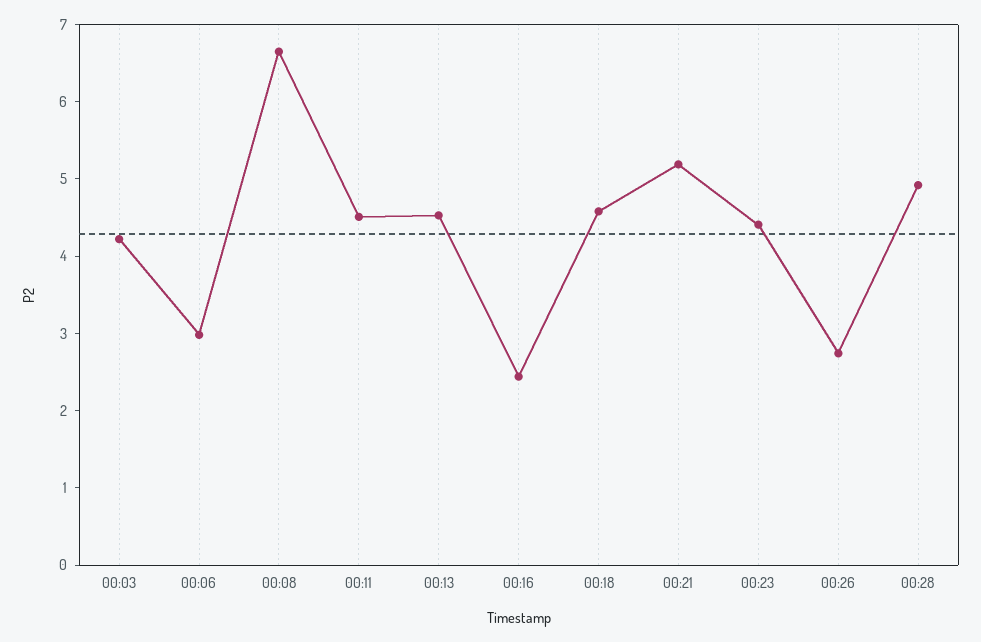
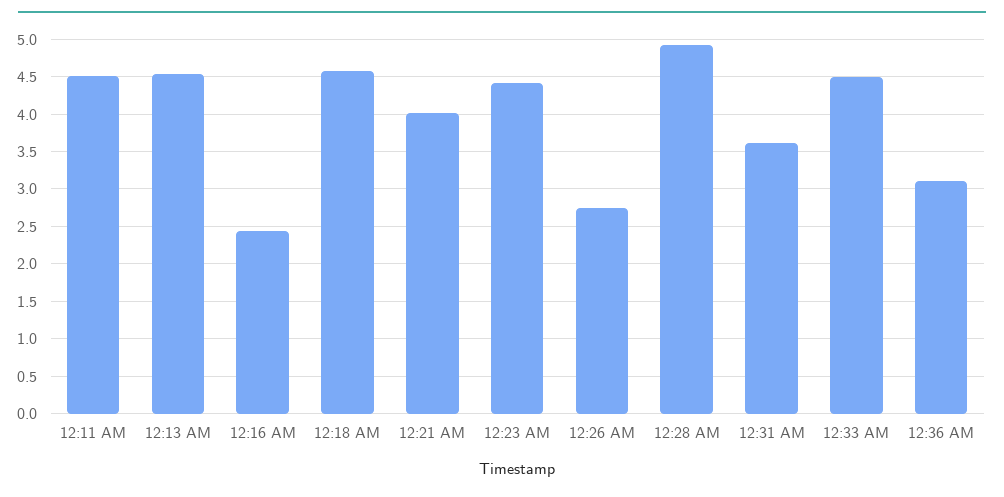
00:03: 4.2 -> none
00:06: 3 -> none
00:08: 6.6 -> none
00:21: 5.2 -> 4
12:31 AM: none -> 3.6
12:33 AM: none -> 4.5
12:36 AM: none -> 3.1

